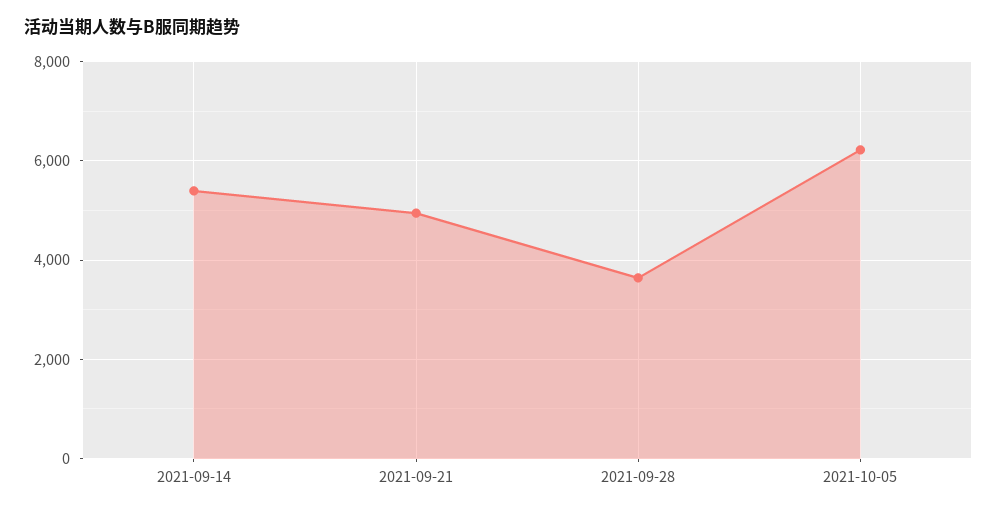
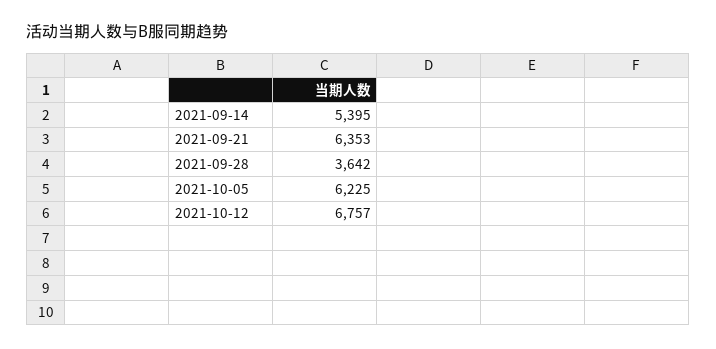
2021-09-21: 5000 -> 6353
2021-10-12: none -> 6757

